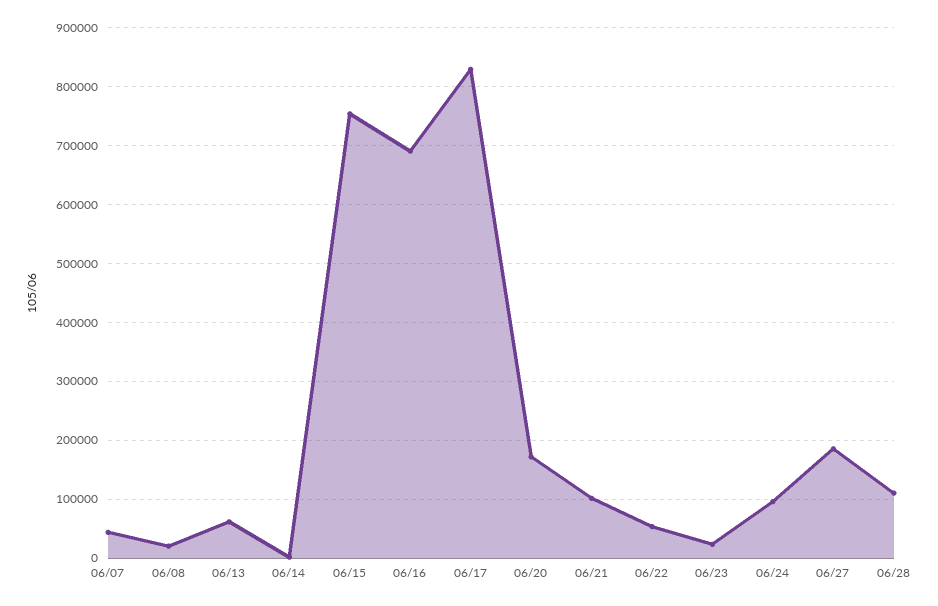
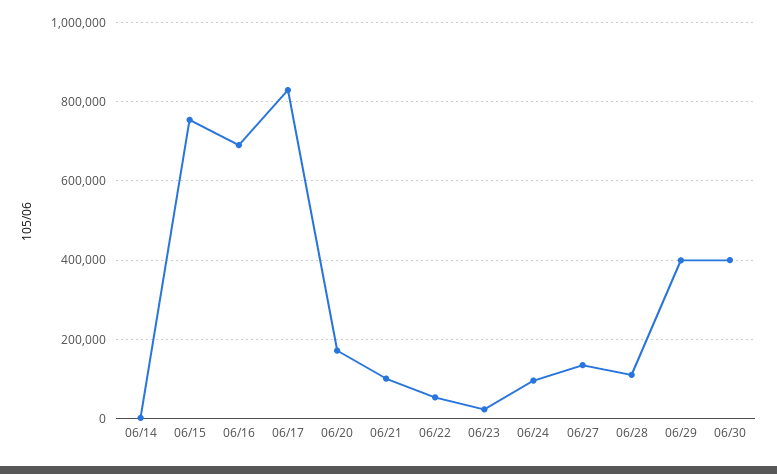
06/07: 40000 -> none
06/08: 20000 -> none
06/13: 60000 -> none
06/27: 180000 -> 140000
06/29: none -> 400000
06/30: none -> 400000

